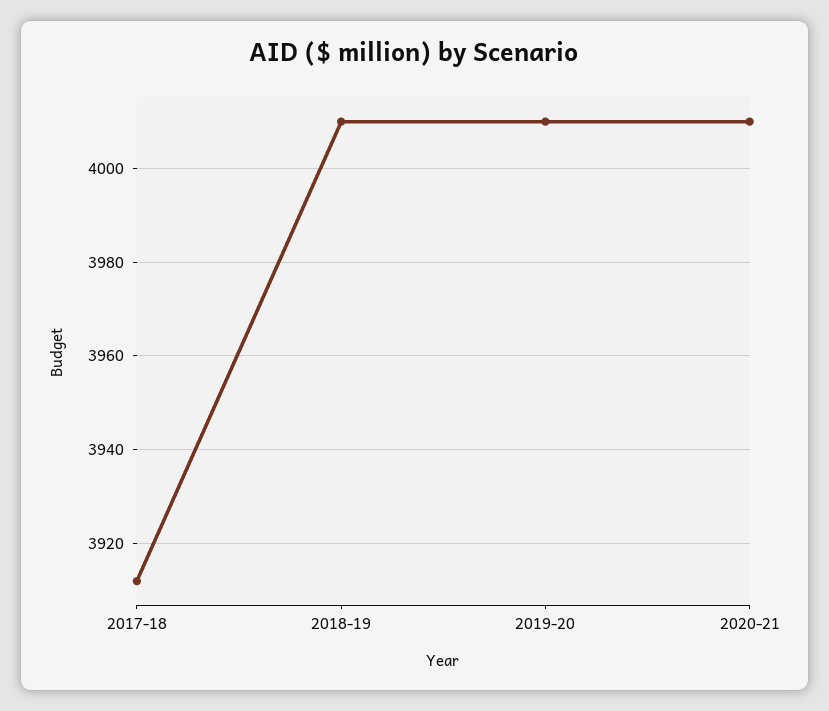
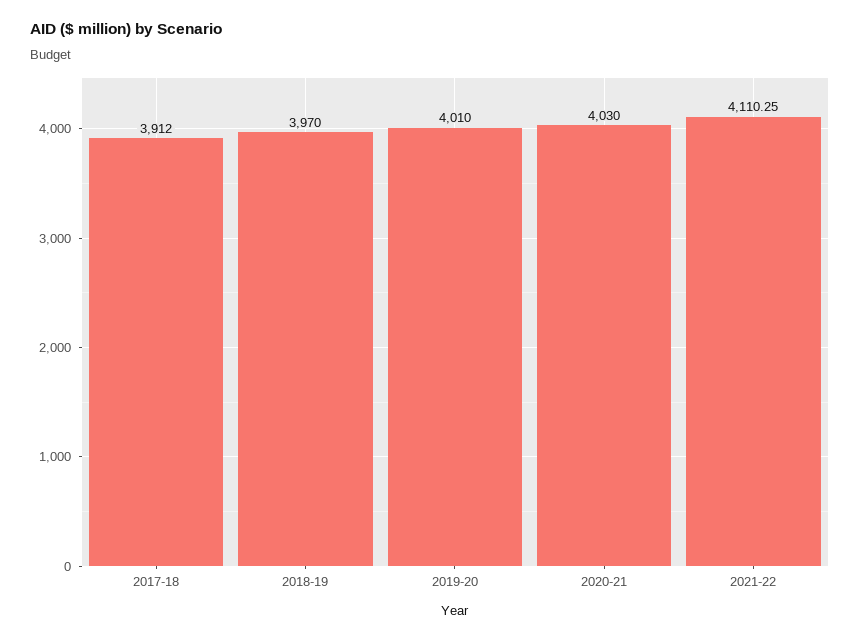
2018-19: 4010 -> 3970
2020-21: 4010 -> 4030
2021-22: none -> 4110.25

